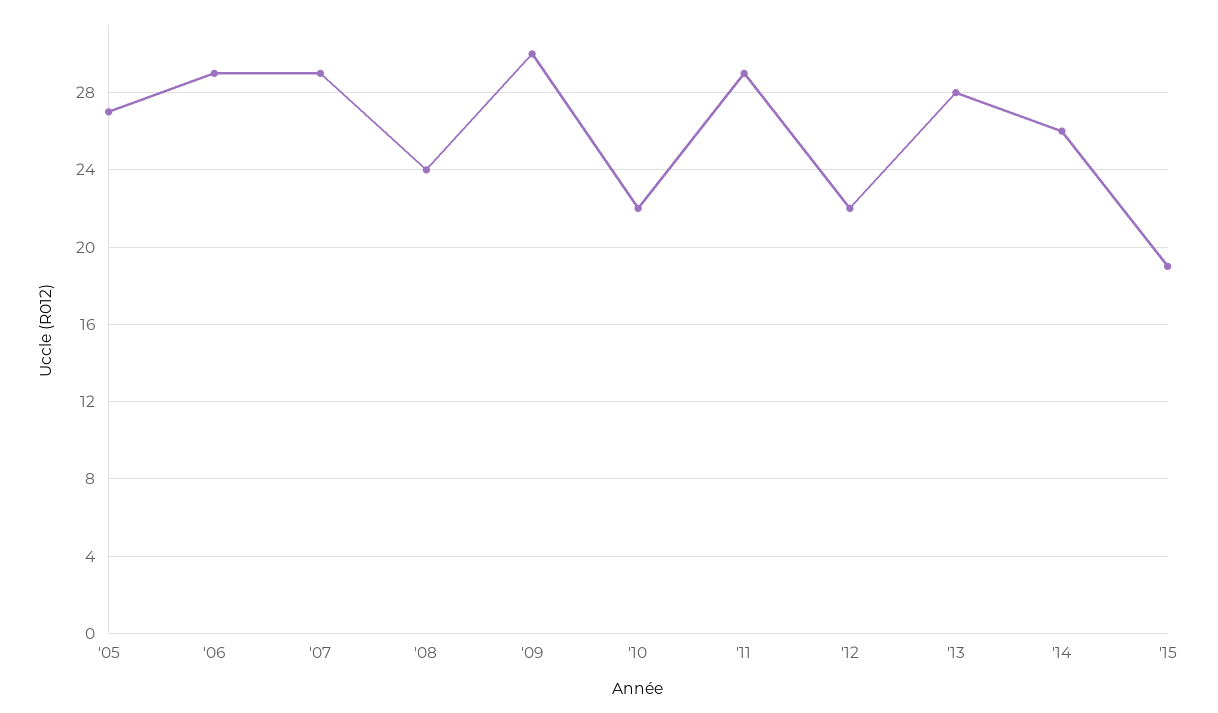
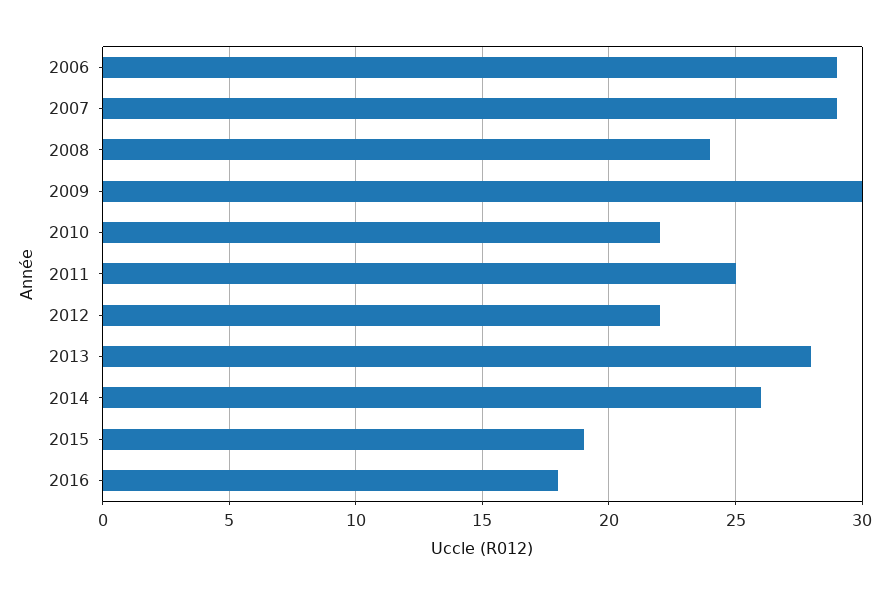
'05: 27 -> none
'11: 29 -> 25
2016: none -> 18

